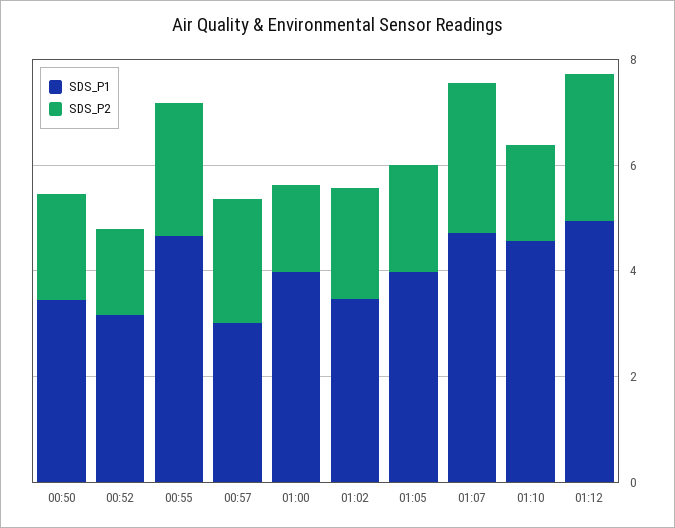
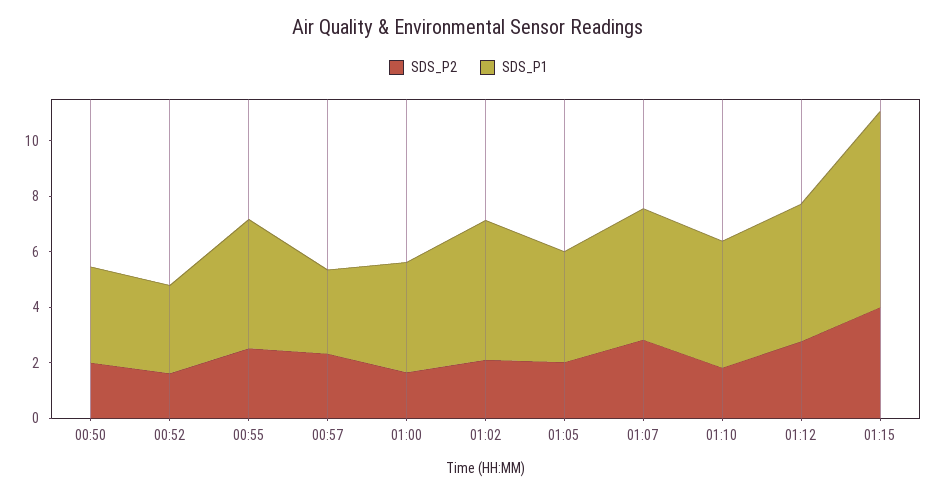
SDS_P1, 01:02: 3.5 -> 5
SDS_P2, 01:15: none -> 4
SDS_P1, 01:15: none -> 7

